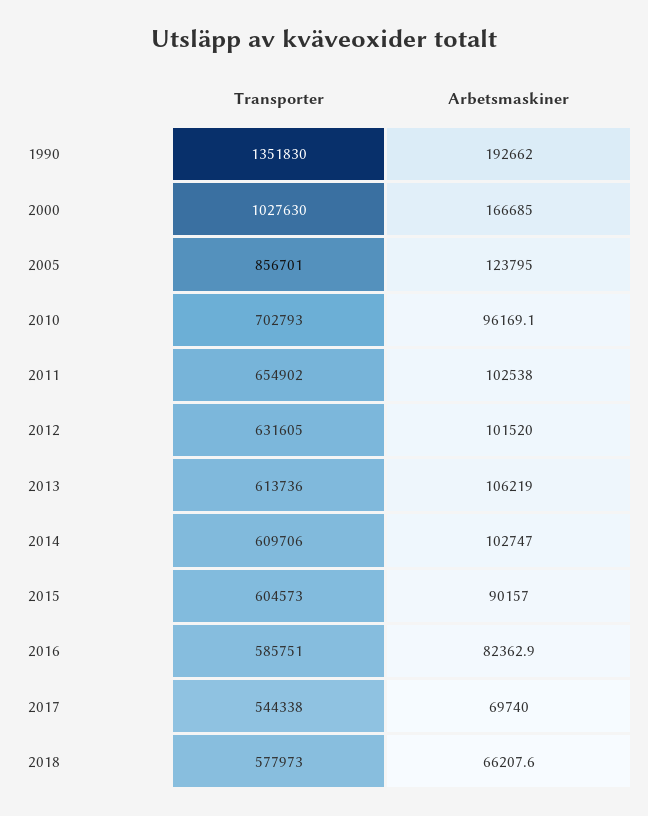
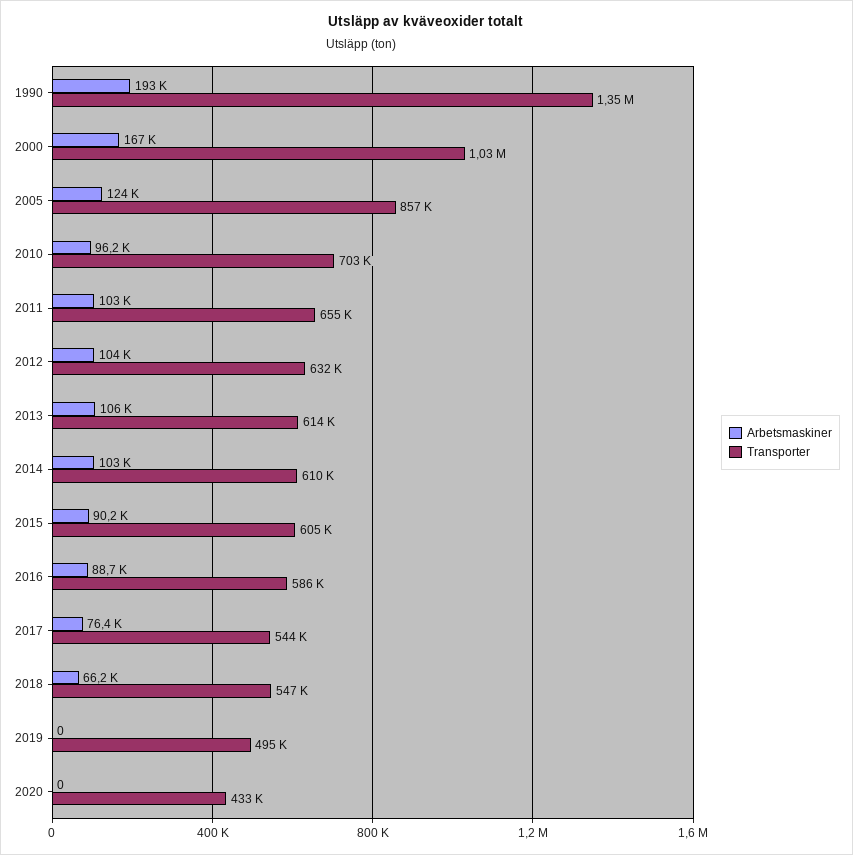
Arbetsmaskiner, 2012: 101520 -> 104000
Arbetsmaskiner, 2016: 82362.9 -> 88700
Arbetsmaskiner, 2017: 69740 -> 76400
Transporter, 2018: 577973 -> 547000
Arbetsmaskiner, 2019: none -> 0
Transporter, 2019: none -> 495000
Arbetsmaskiner, 2020: none -> 0
Transporter, 2020: none -> 433000

